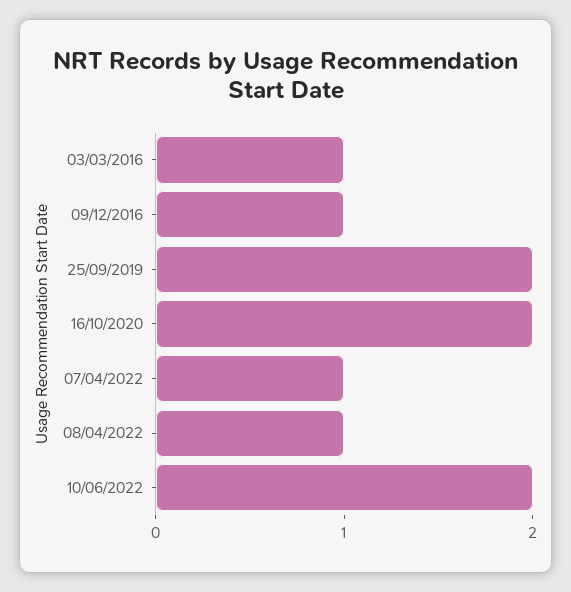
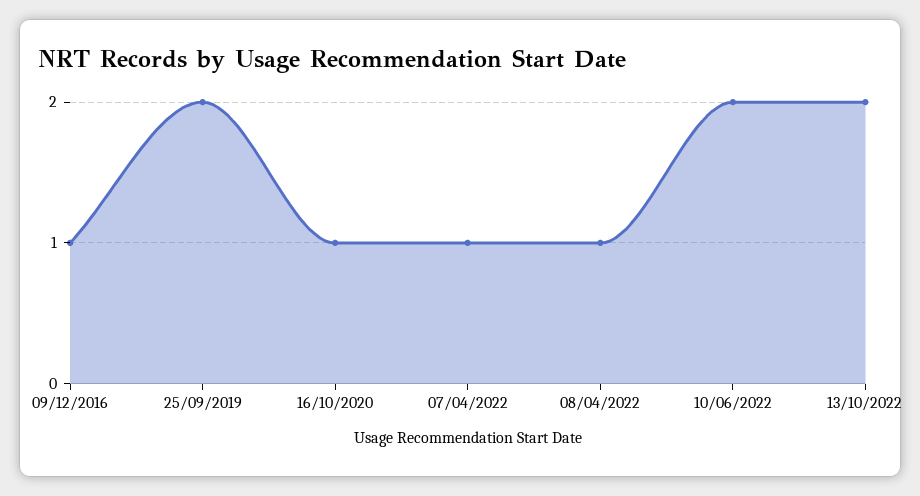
03/03/2016: 1 -> none
16/10/2020: 2 -> 1
13/10/2022: none -> 2

